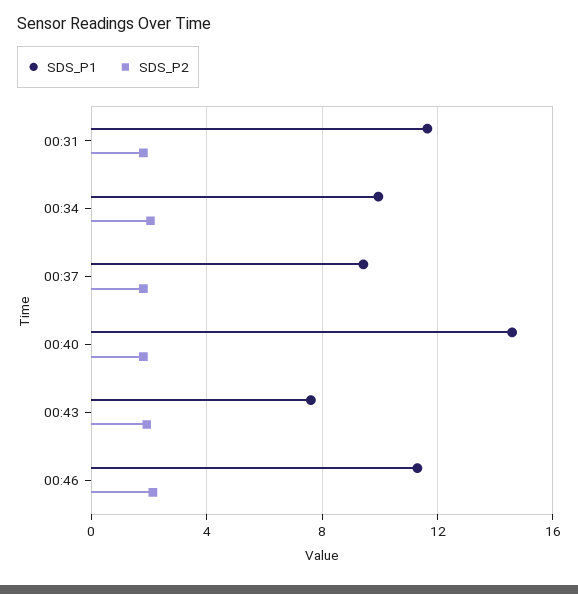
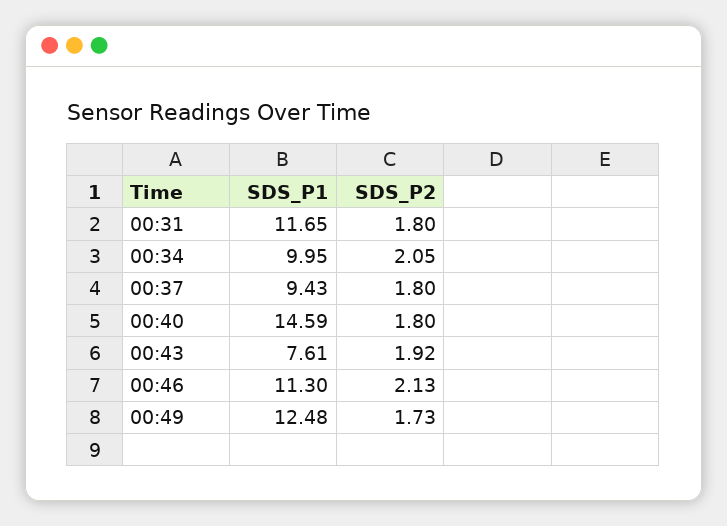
SDS_P1, 00:49: none -> 12.48
SDS_P2, 00:49: none -> 1.73

